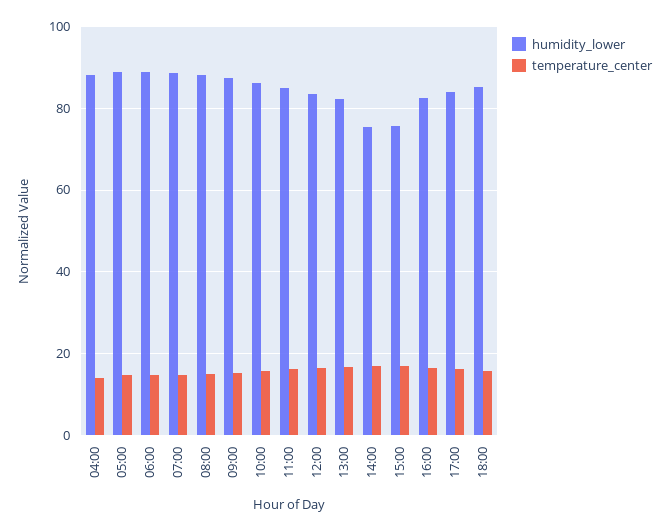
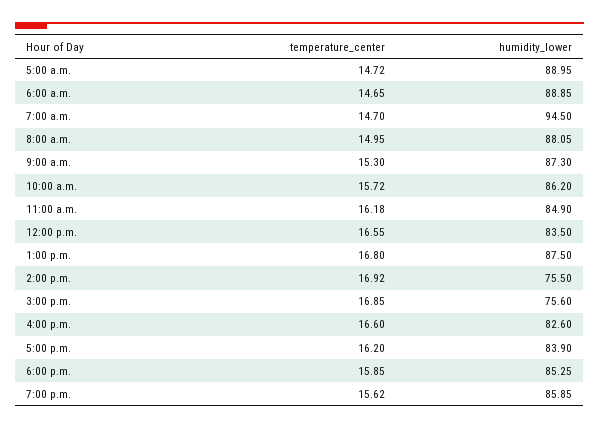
humidity_lower, 04:00: 88 -> none
temperature_center, 04:00: 14 -> none
humidity_lower, 07:00: 88 -> 94.5
humidity_lower, 13:00: 82 -> 87.5
temperature_center, 7:00 p.m.: none -> 15.62
humidity_lower, 7:00 p.m.: none -> 85.85

